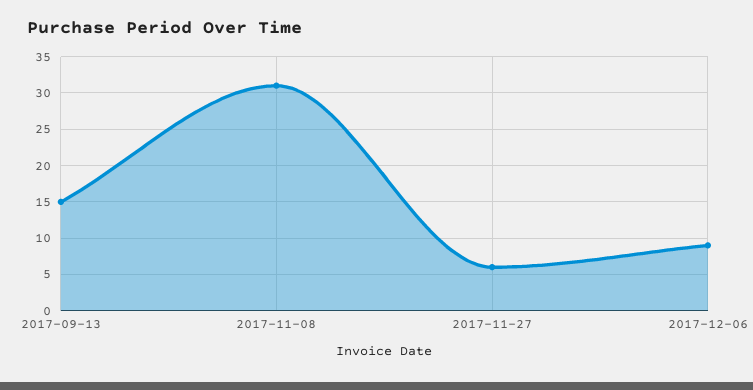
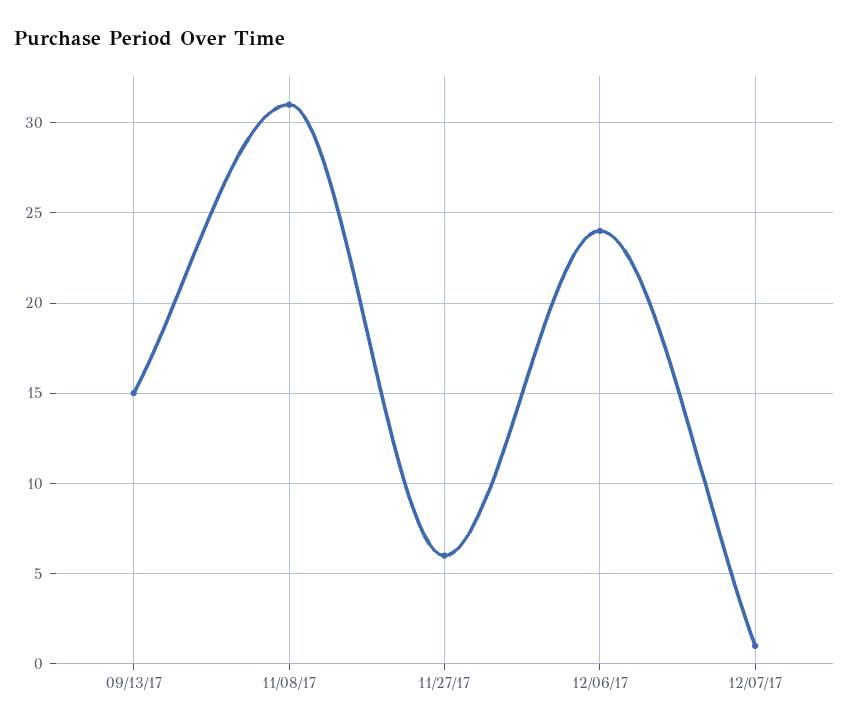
2017-12-06: 9 -> 24
12/07/17: none -> 1

